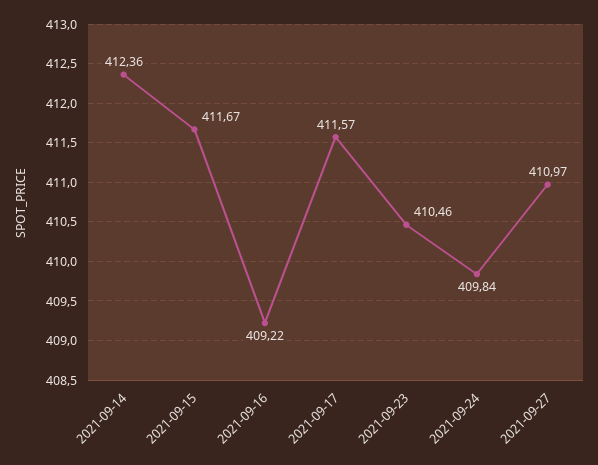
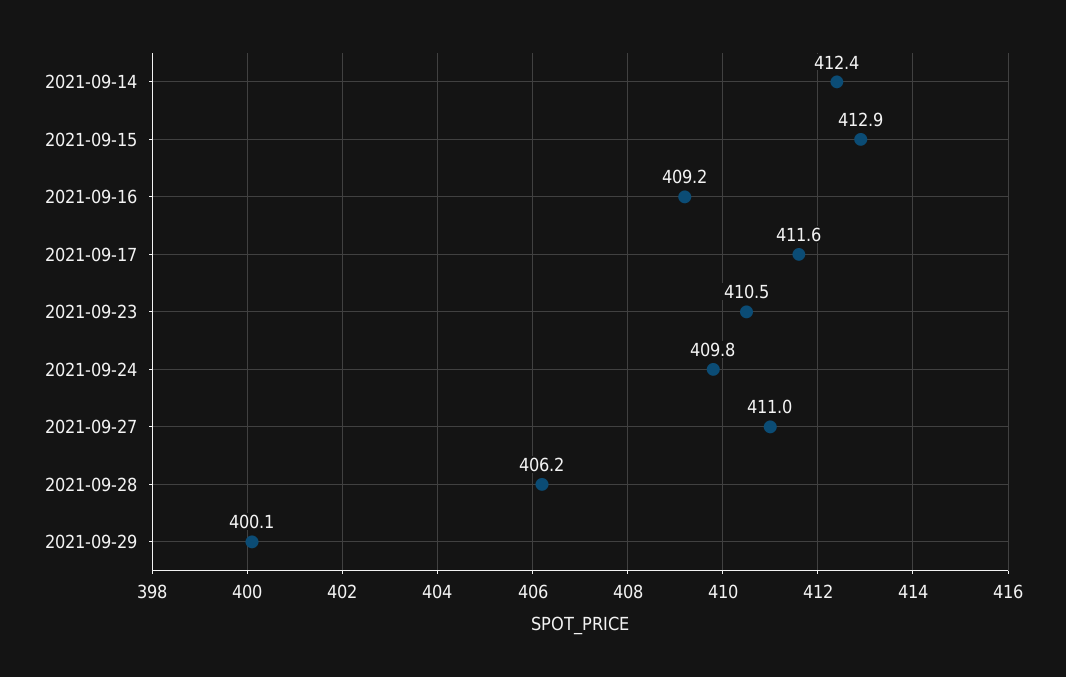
2021-09-15: 411.67 -> 412.9
2021-09-28: none -> 406.2
2021-09-29: none -> 400.1

